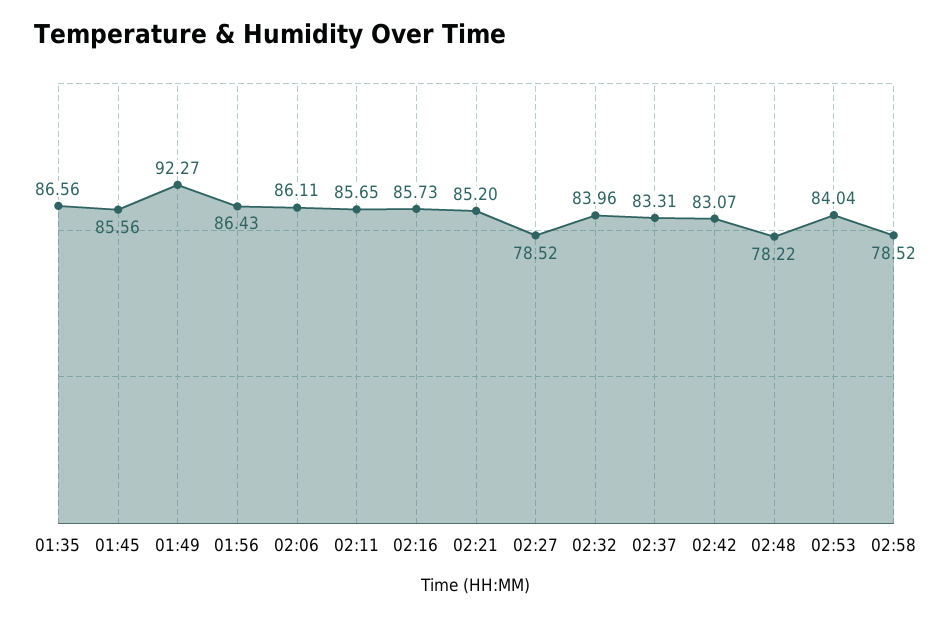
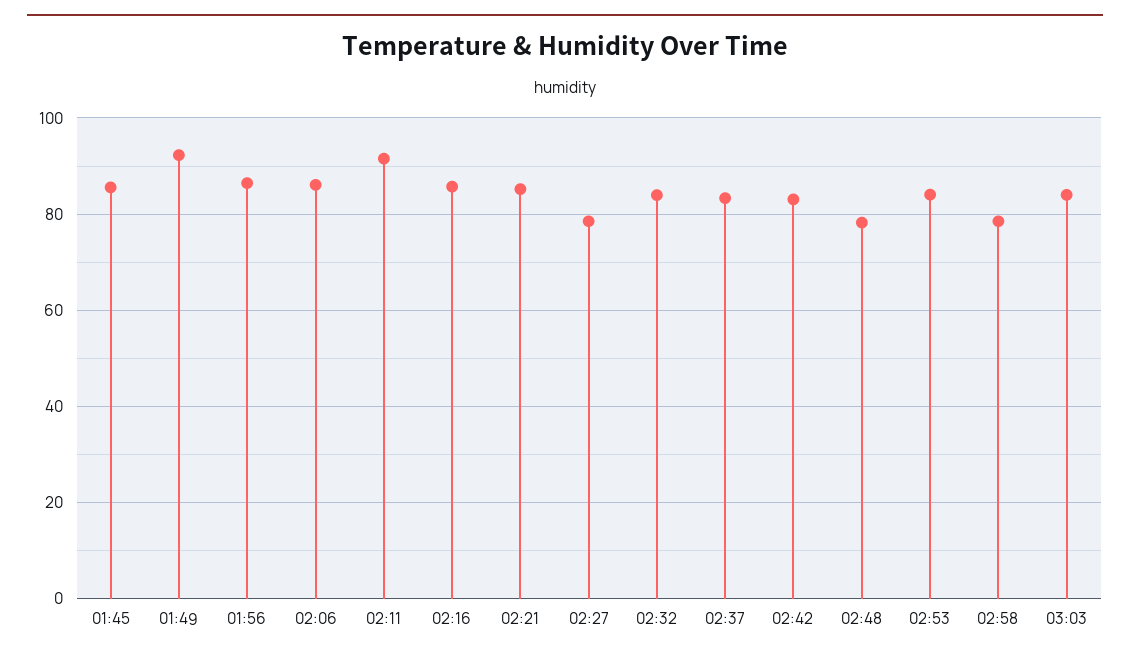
01:35: 86.56 -> none
02:11: 85.65 -> 92
03:03: none -> 84

